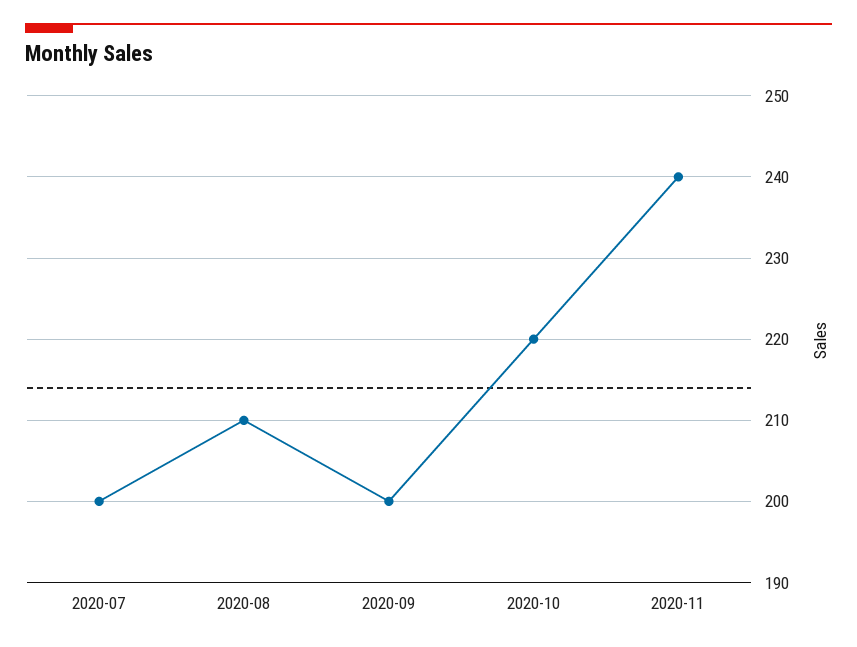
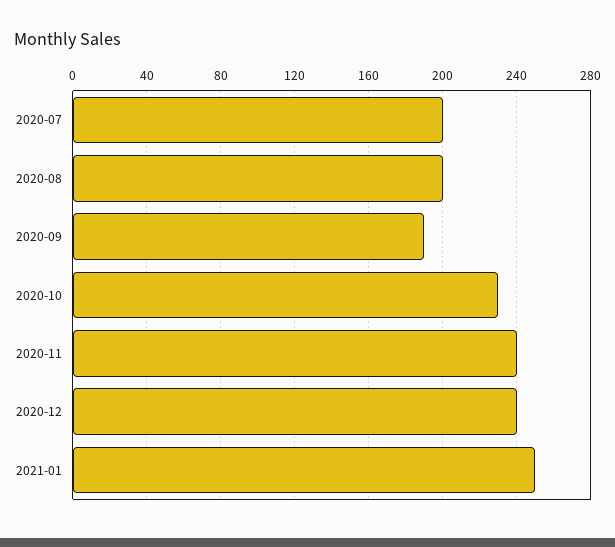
2020-08: 210 -> 200
2020-09: 200 -> 190
2020-10: 220 -> 230
2020-12: none -> 240
2021-01: none -> 250

